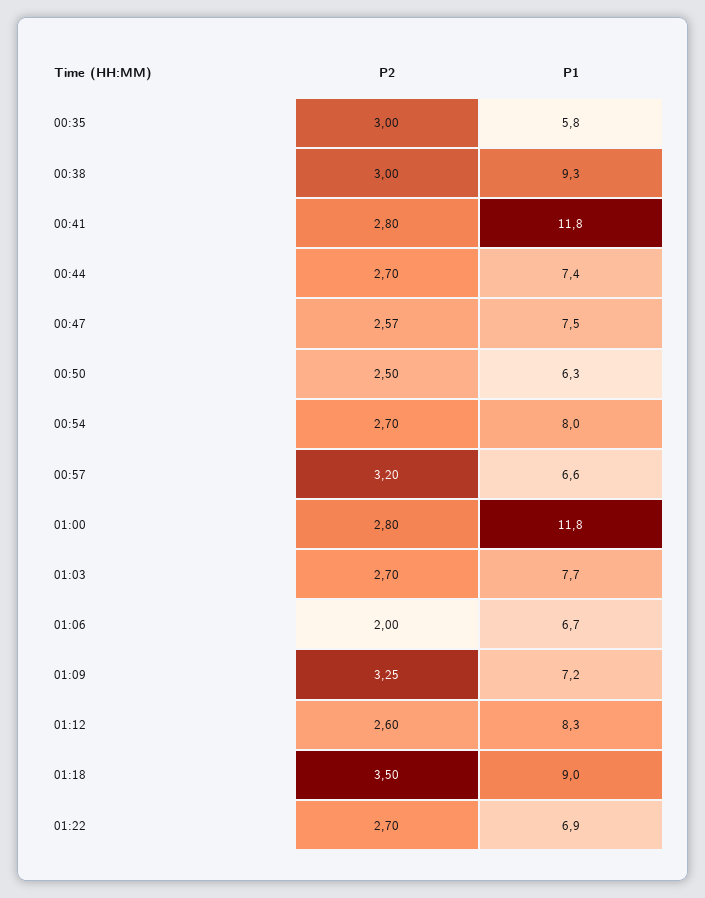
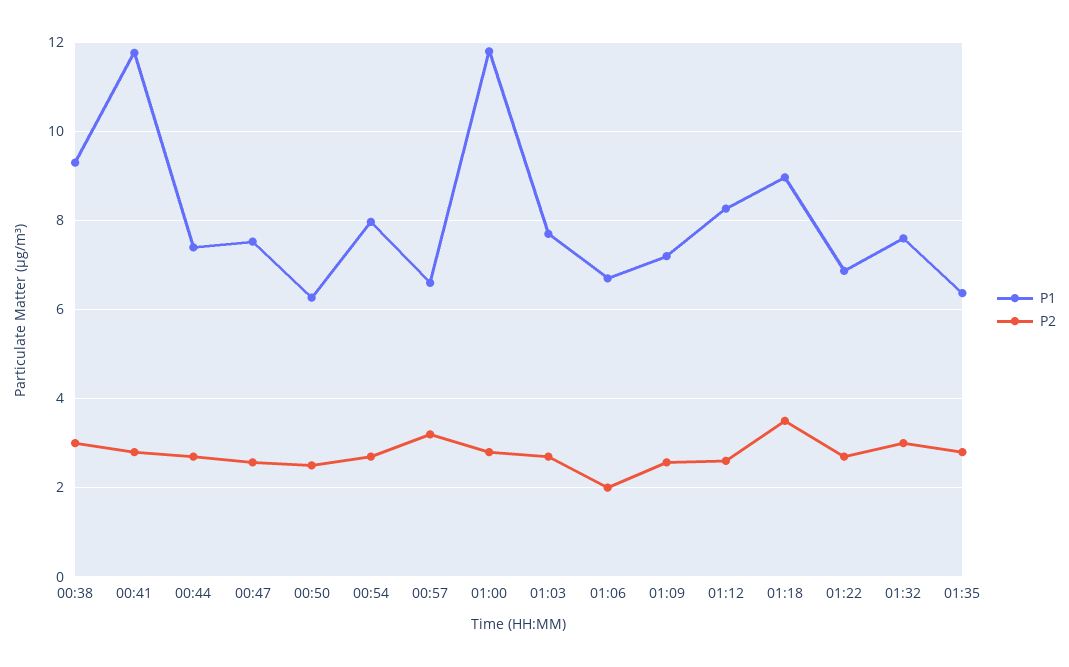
P2, 00:35: 3 -> none
P1, 00:35: 5.8 -> none
P2, 01:09: 3.25 -> 2.6
P1, 01:32: none -> 7.6
P2, 01:32: none -> 3
P1, 01:35: none -> 6.4
P2, 01:35: none -> 2.8

